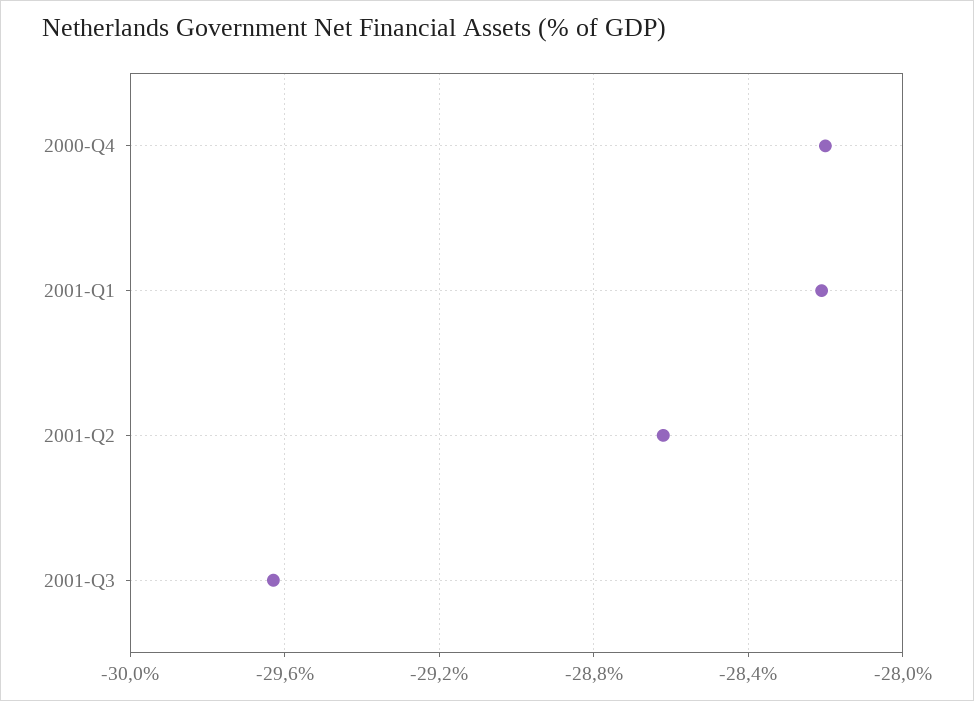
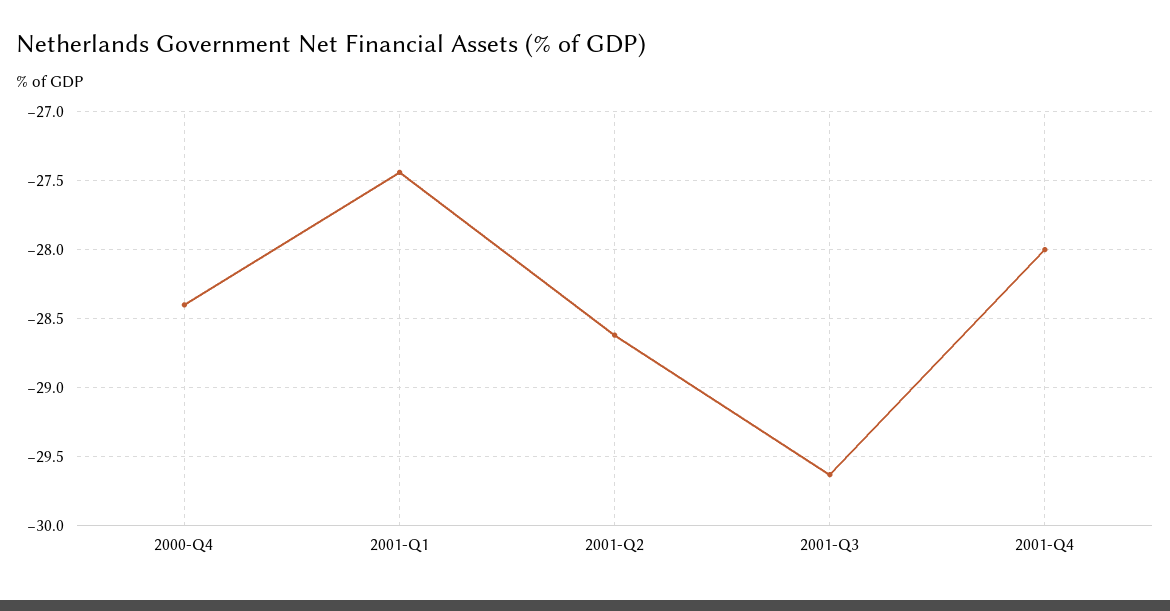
2000-Q4: -28.2 -> -28.4
2001-Q1: -28.2 -> -27.45
2001-Q4: none -> -28

